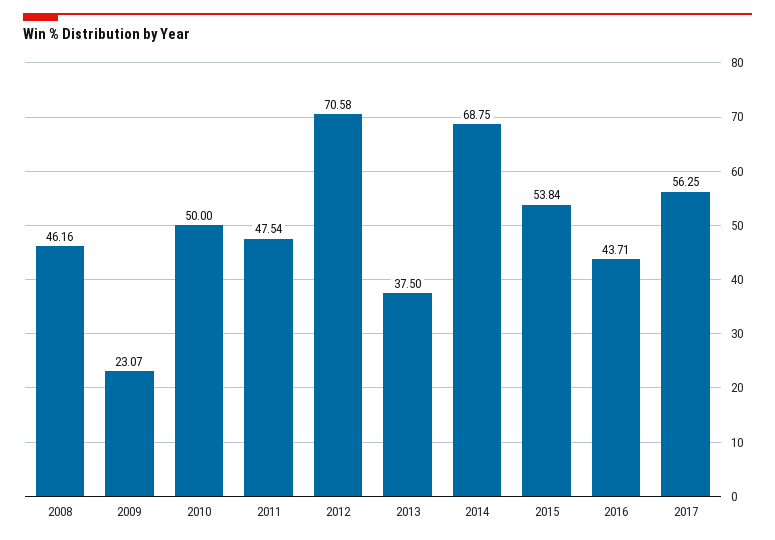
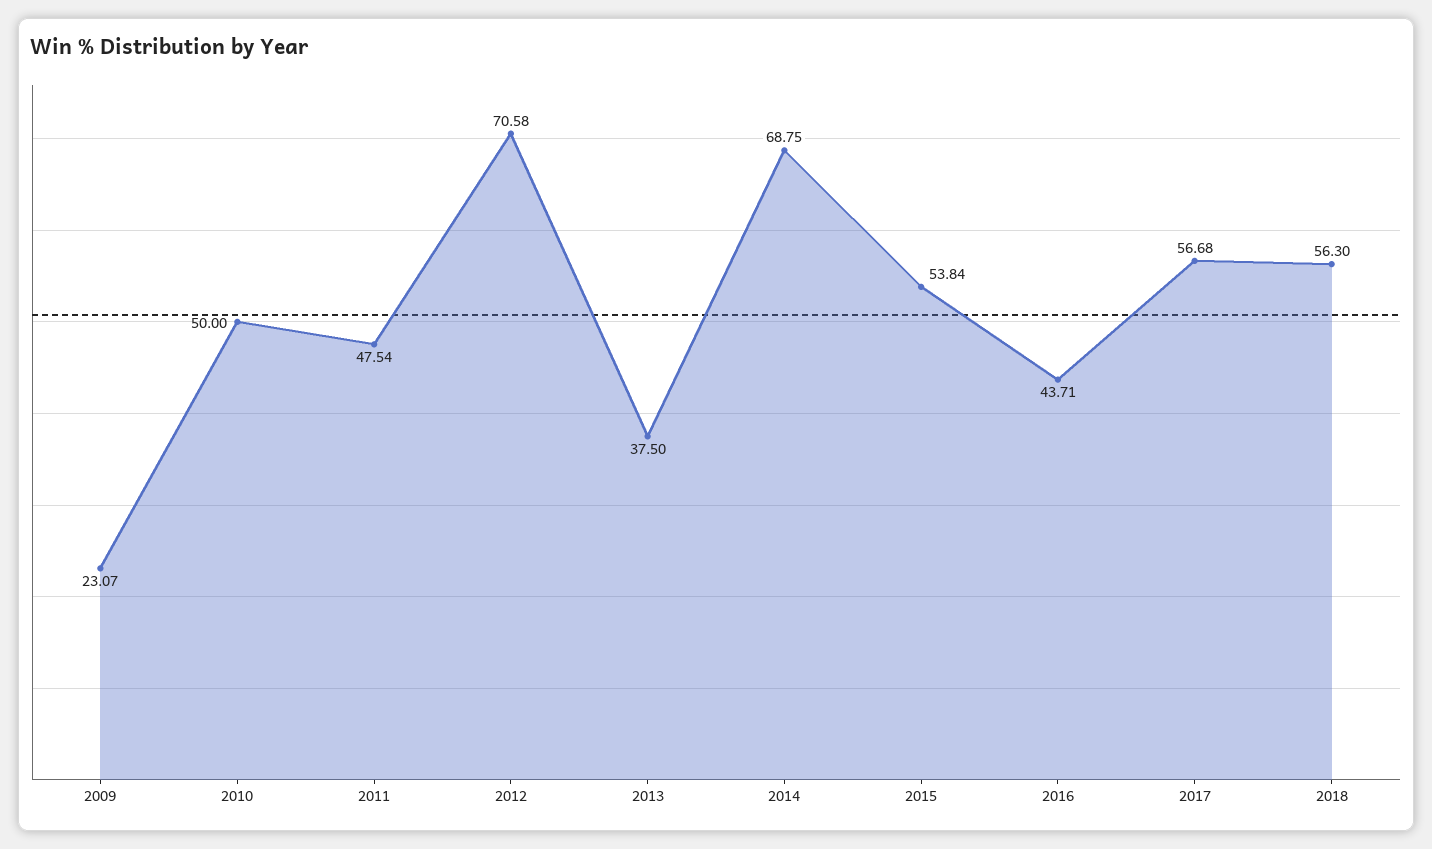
2008: 46.16 -> none
2017: 56.25 -> 56.68
2018: none -> 56.3

